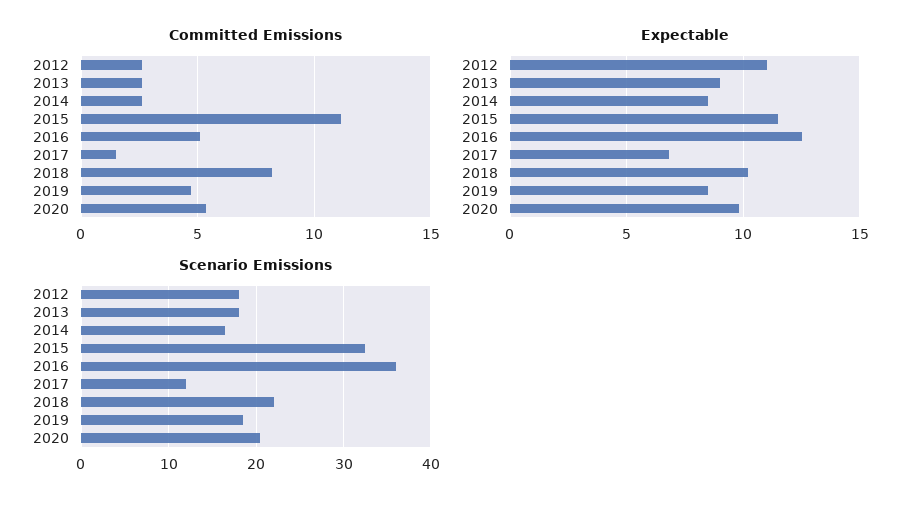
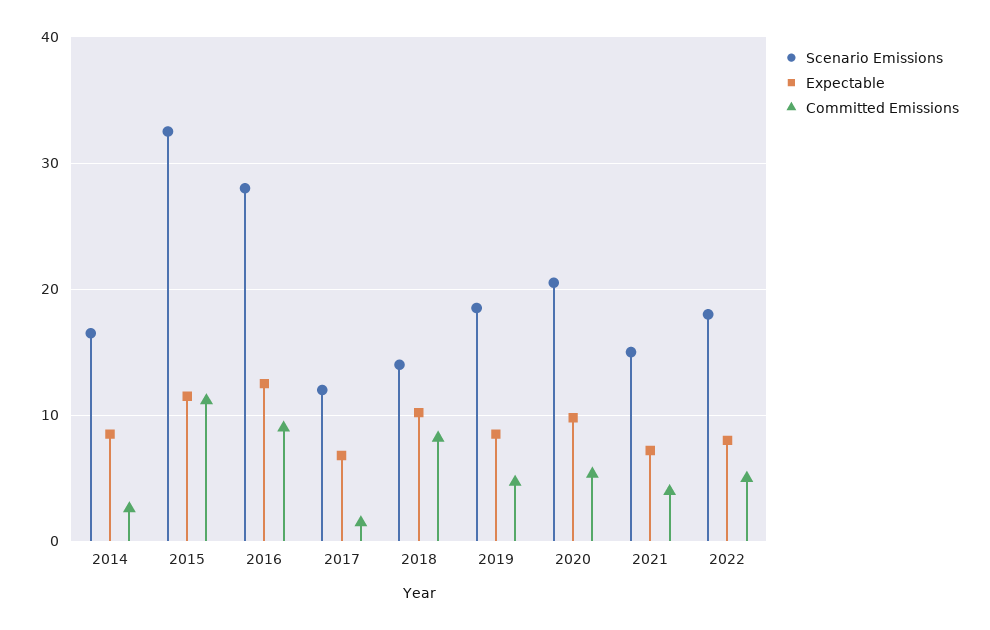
Committed Emissions, 2012: 2.5 -> none
Committed Emissions, 2013: 2.5 -> none
Committed Emissions, 2016: 5 -> 9
Expectable, 2012: 11 -> none
Expectable, 2013: 9 -> none
Scenario Emissions, 2012: 18 -> none
Scenario Emissions, 2013: 18 -> none
Scenario Emissions, 2016: 36 -> 28
Scenario Emissions, 2018: 22 -> 14
Scenario Emissions, 2021: none -> 15
Expectable, 2021: none -> 7
Committed Emissions, 2021: none -> 4
Scenario Emissions, 2022: none -> 18
Expectable, 2022: none -> 8
Committed Emissions, 2022: none -> 5

